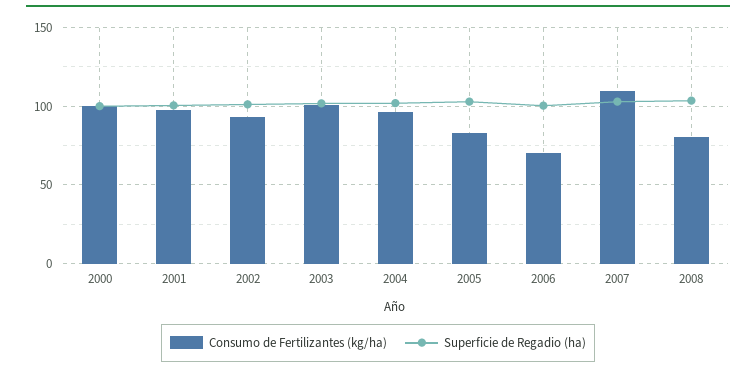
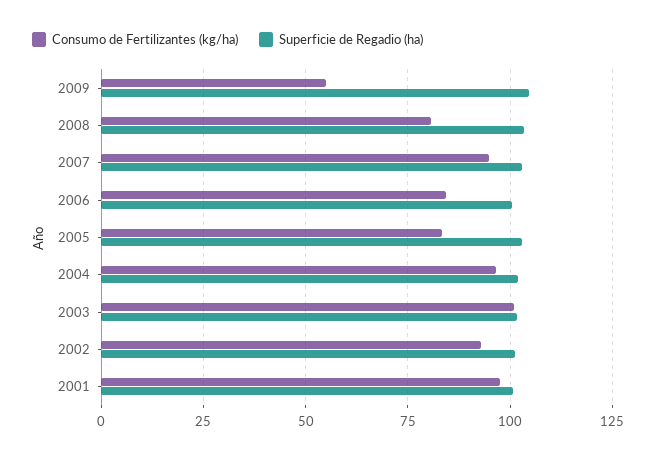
Consumo de Fertilizantes (kg/ha), 2000: 100 -> none
Superficie de Regadio (ha), 2000: 100 -> none
Consumo de Fertilizantes (kg/ha), 2006: 70 -> 85
Consumo de Fertilizantes (kg/ha), 2007: 110 -> 95
Consumo de Fertilizantes (kg/ha), 2009: none -> 55
Superficie de Regadio (ha), 2009: none -> 105

